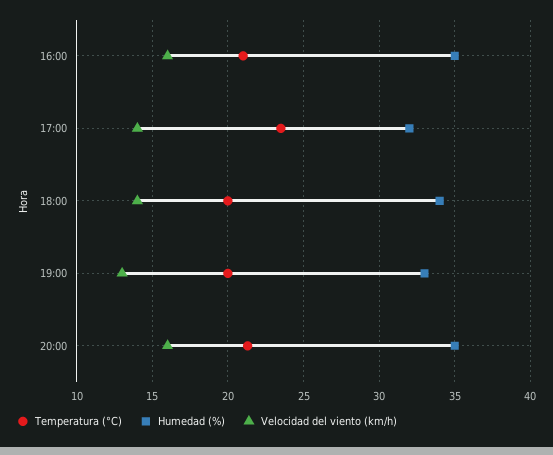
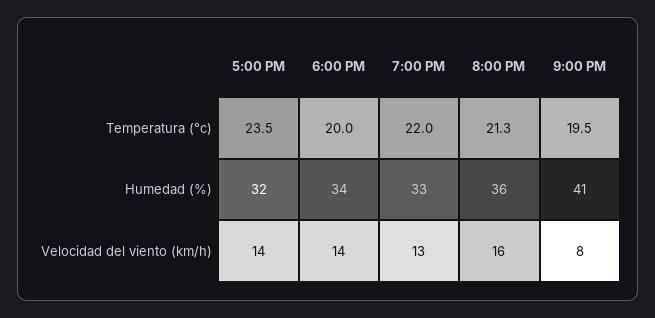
Temperatura (°C), 16:00: 21 -> none
Humedad (%), 16:00: 35 -> none
Velocidad del viento (km/h), 16:00: 16 -> none
Temperatura (°C), 19:00: 20 -> 22
Humedad (%), 20:00: 35 -> 36
Temperatura (°C), 9:00 PM: none -> 19.5
Humedad (%), 9:00 PM: none -> 41
Velocidad del viento (km/h), 9:00 PM: none -> 8

